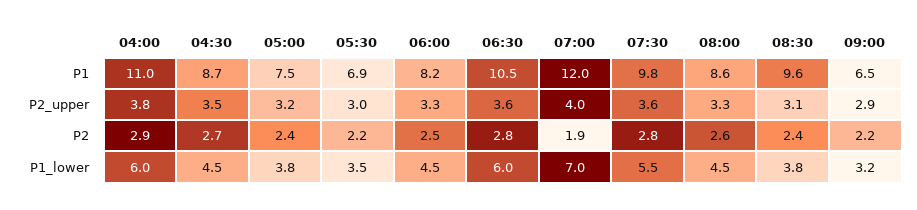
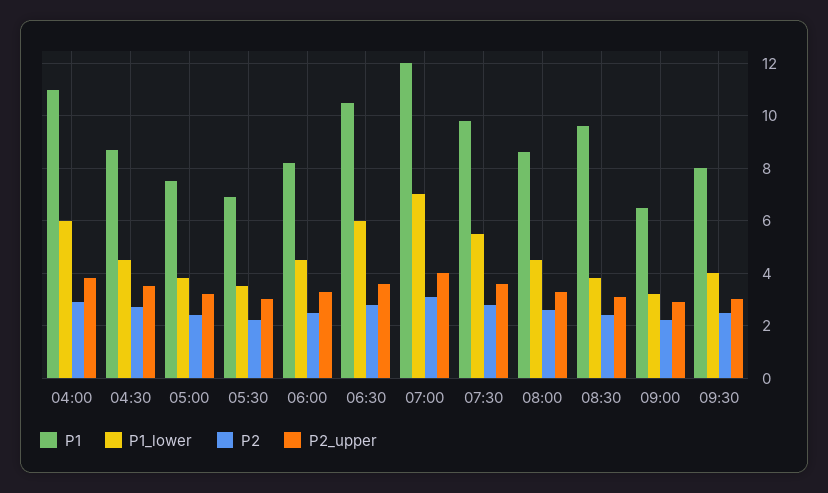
P2, 07:00: 1.9 -> 3
P1, 09:30: none -> 8
P1_lower, 09:30: none -> 4
P2, 09:30: none -> 2.5
P2_upper, 09:30: none -> 3

